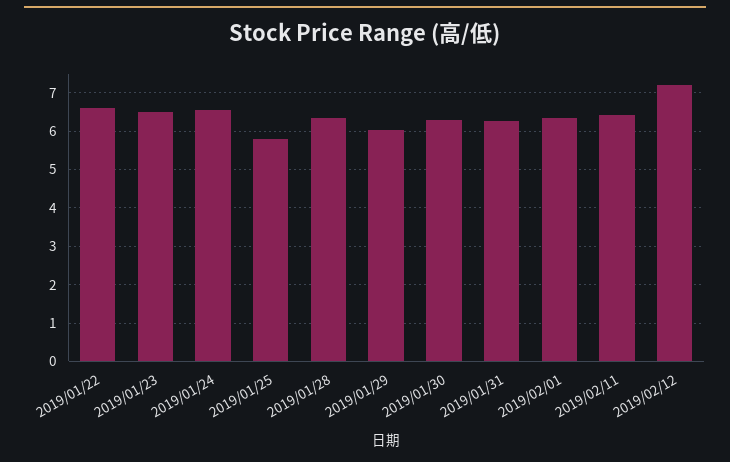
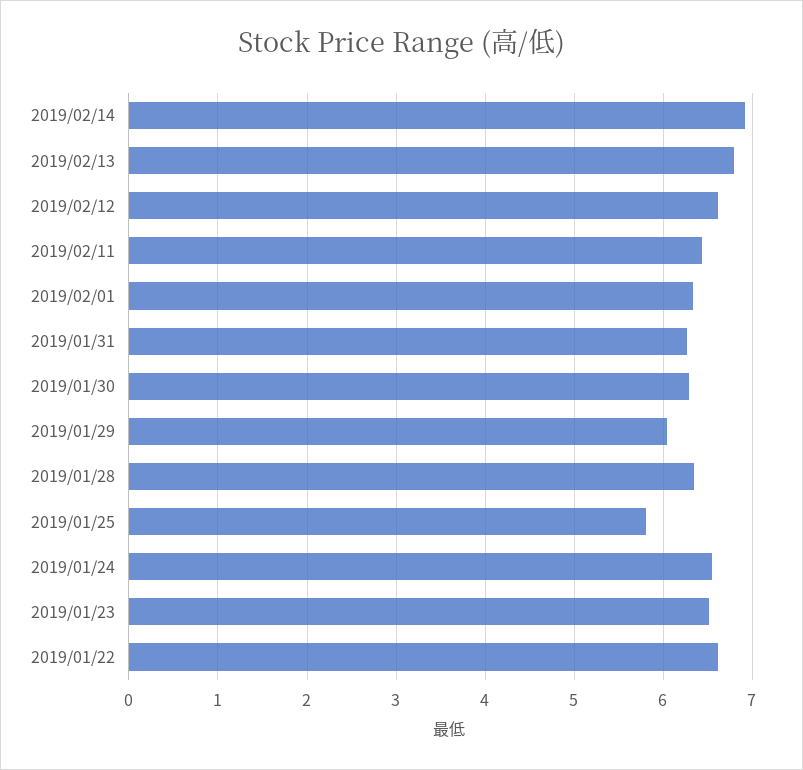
2019/02/12: 7.2 -> 6.6
2019/02/14: none -> 6.9
2019/02/13: none -> 6.8

